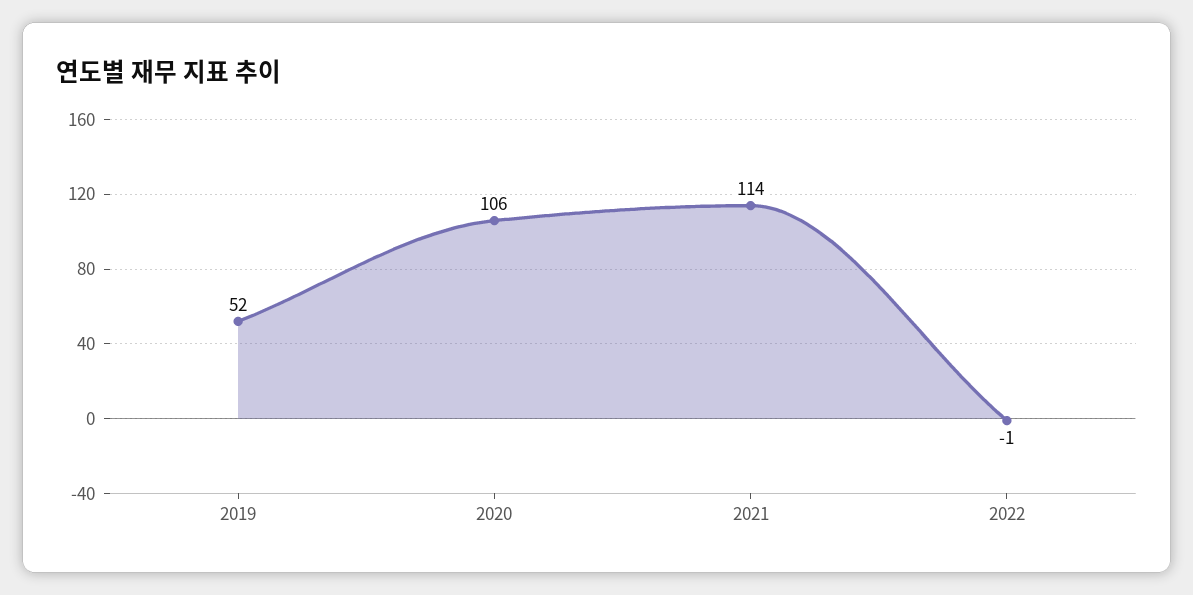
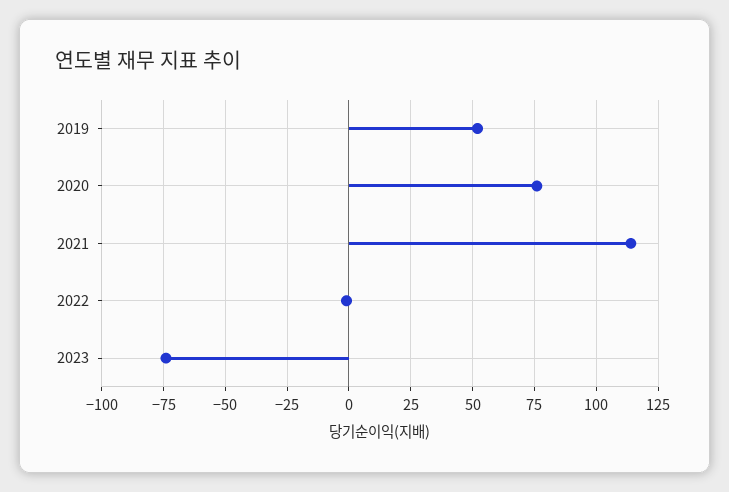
2020: 106 -> 75
2023: none -> -75

